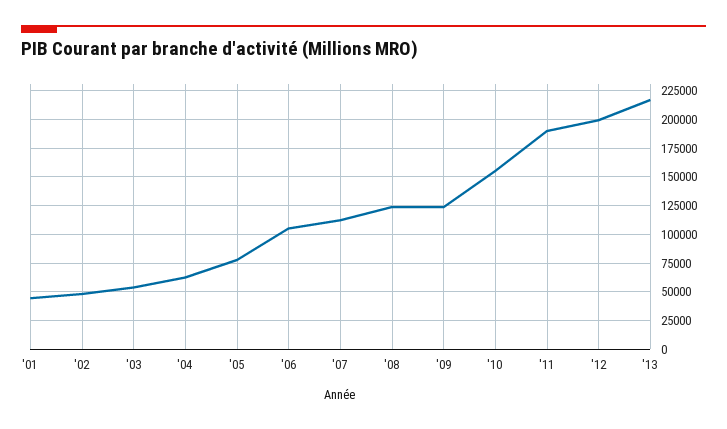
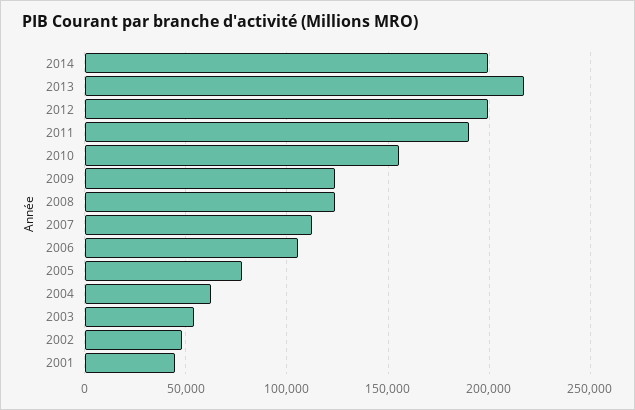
2014: none -> 200000

